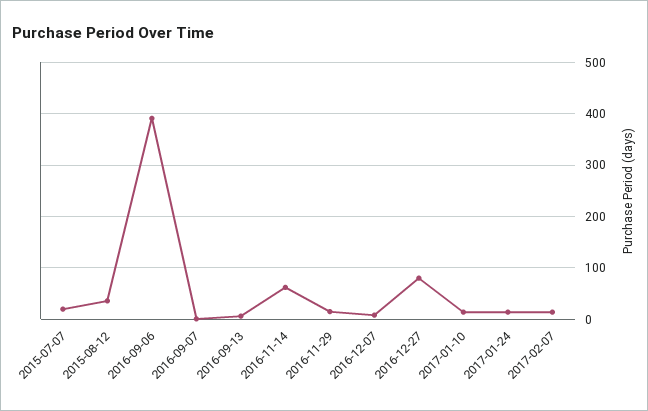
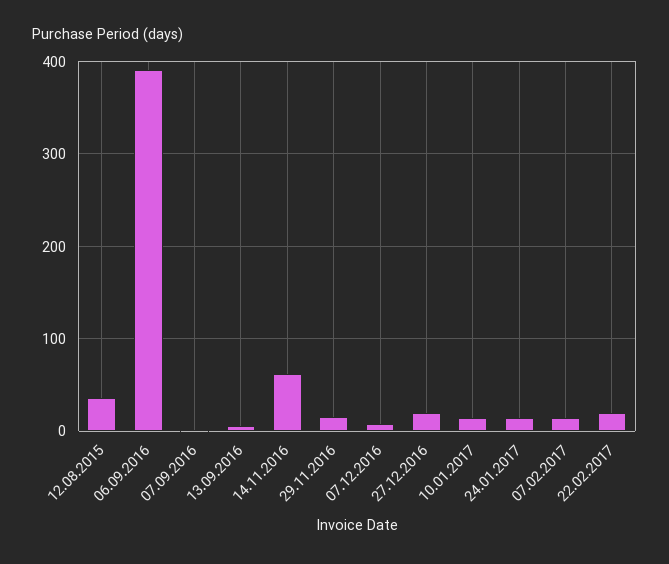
2015-07-07: 20 -> none
2016-12-27: 80 -> 20
22.02.2017: none -> 20

